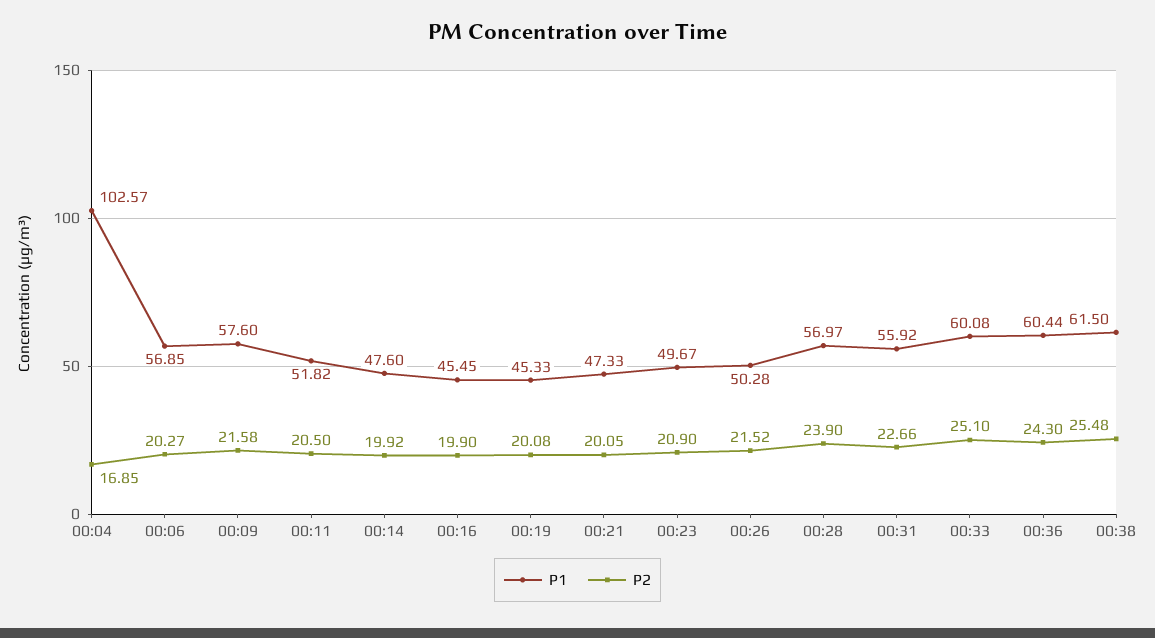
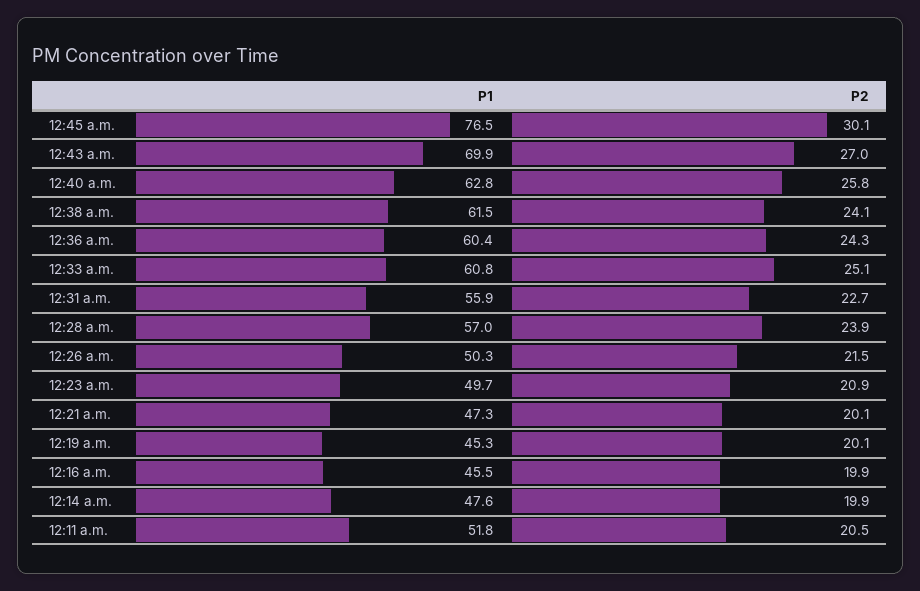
P1, 00:04: 102.57 -> none
P2, 00:04: 16.85 -> none
P1, 00:06: 56.85 -> none
P2, 00:06: 20.27 -> none
P1, 00:09: 57.6 -> none
P2, 00:09: 21.58 -> none
P1, 00:33: 60.08 -> 60.8
P2, 00:38: 25.48 -> 24.1
P1, 12:45 a.m.: none -> 76.5
P2, 12:45 a.m.: none -> 30.1
P1, 12:43 a.m.: none -> 69.9
P2, 12:43 a.m.: none -> 27
P1, 12:40 a.m.: none -> 62.8
P2, 12:40 a.m.: none -> 25.8

